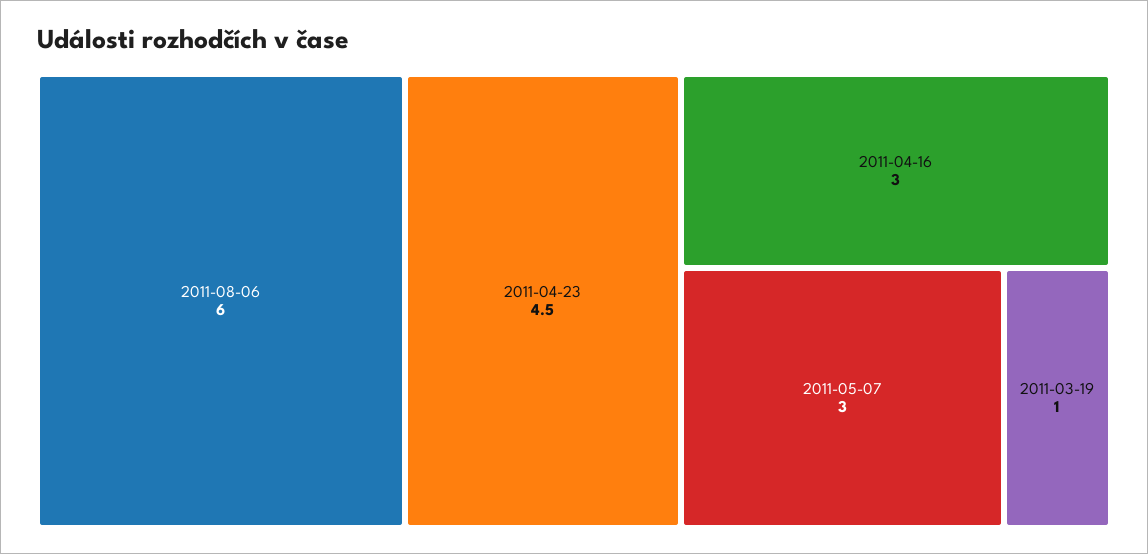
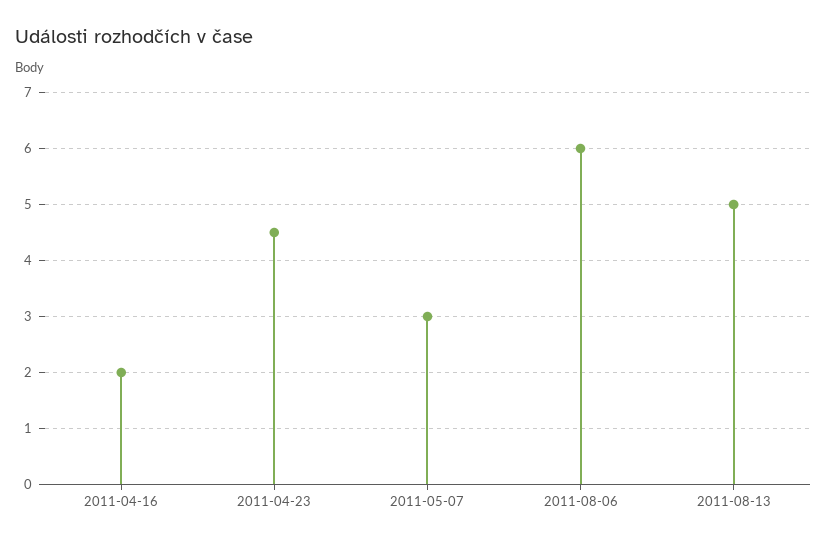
2011-04-16: 3 -> 2
2011-03-19: 1 -> none
2011-08-13: none -> 5

